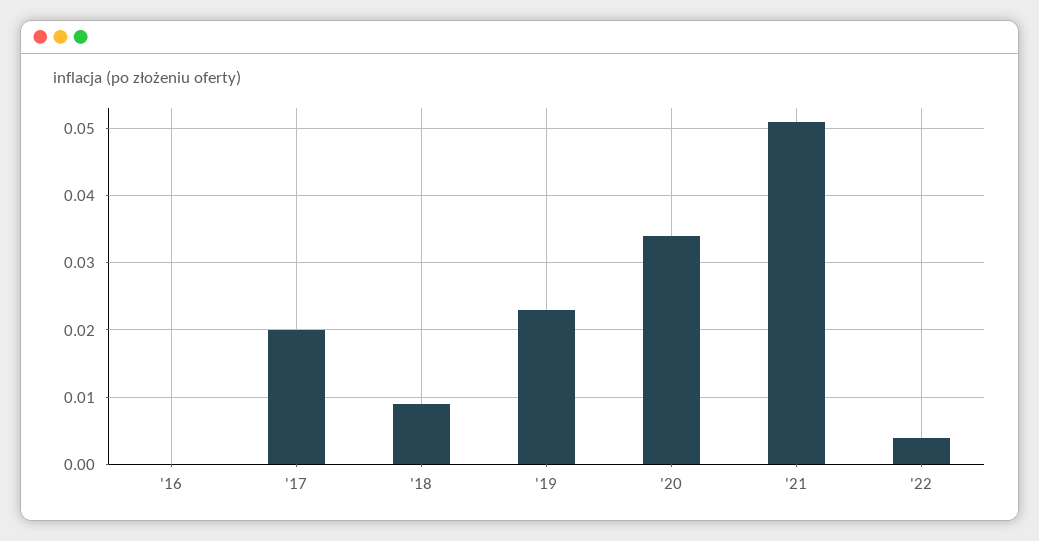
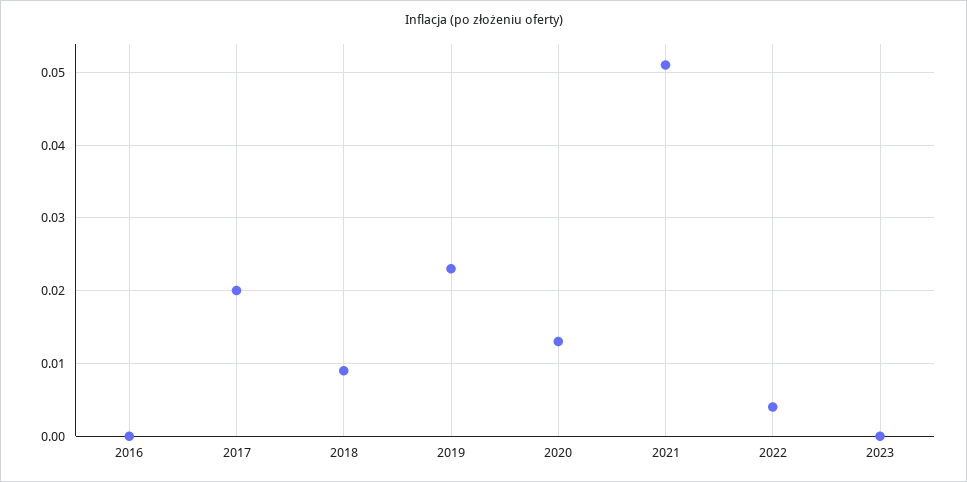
'20: 0.034 -> 0.013
2023: none -> 0

